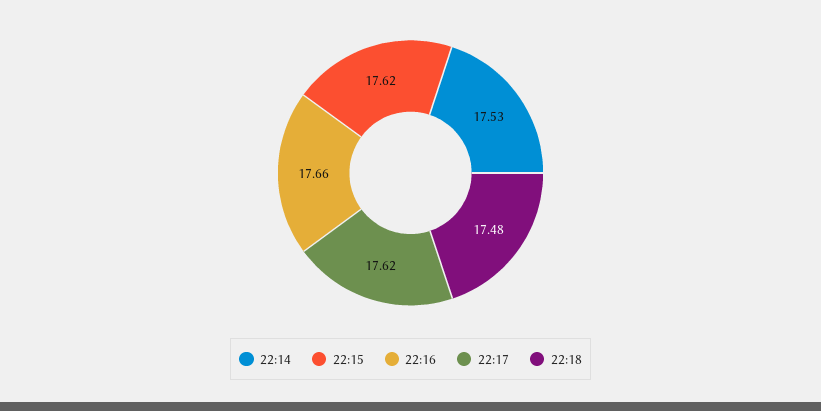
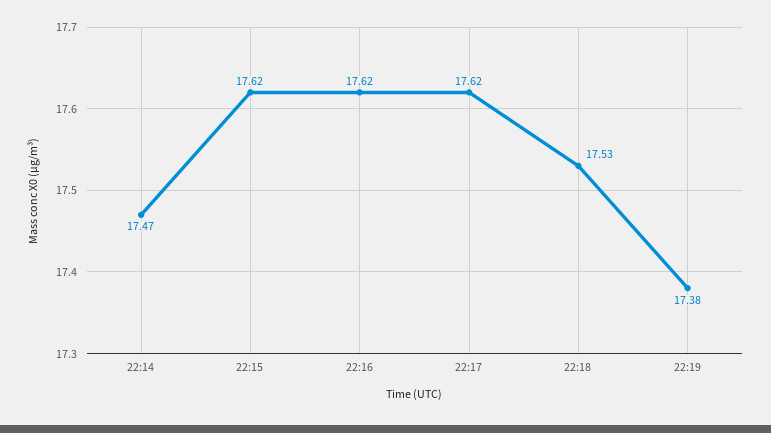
22:14: 17.53 -> 17.47
22:16: 17.66 -> 17.62
22:18: 17.48 -> 17.53
22:19: none -> 17.38

